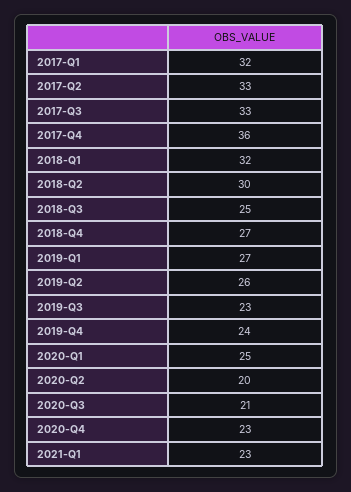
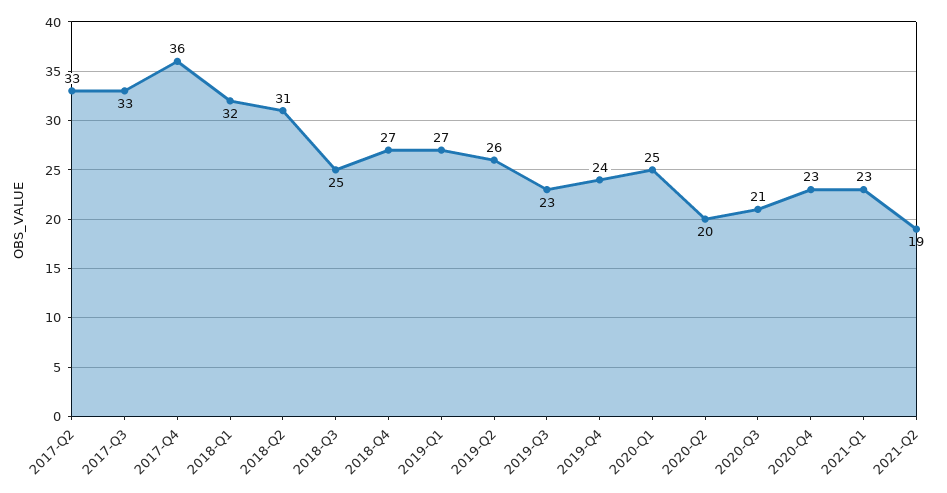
2017-Q1: 32 -> none
2018-Q2: 30 -> 31
2021-Q2: none -> 19

